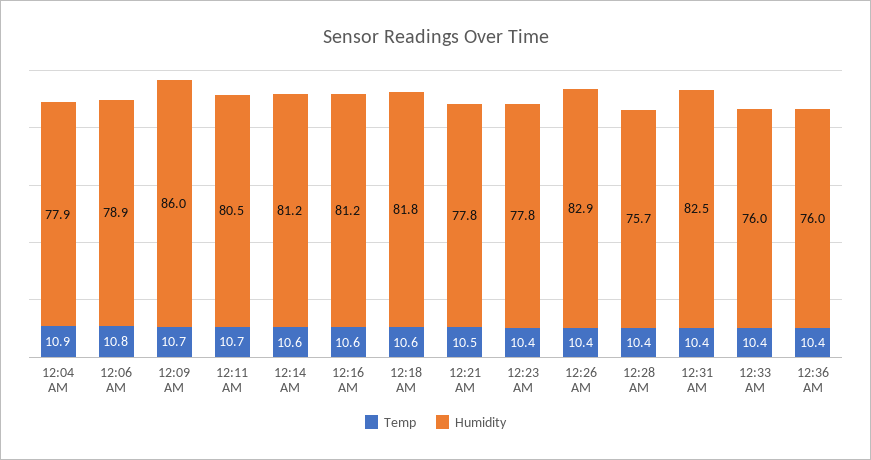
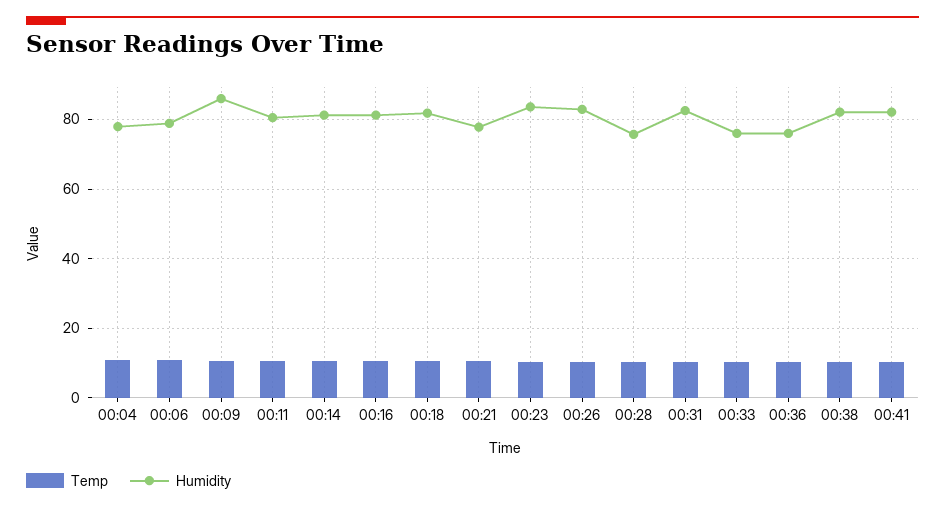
Humidity, 12:23 AM: 77.8 -> 84
Temp, 00:38: none -> 10
Humidity, 00:38: none -> 82
Temp, 00:41: none -> 10
Humidity, 00:41: none -> 82

